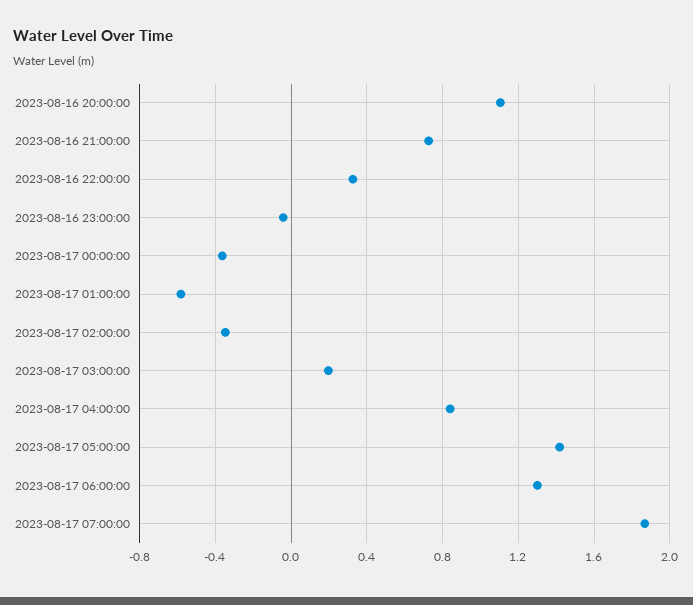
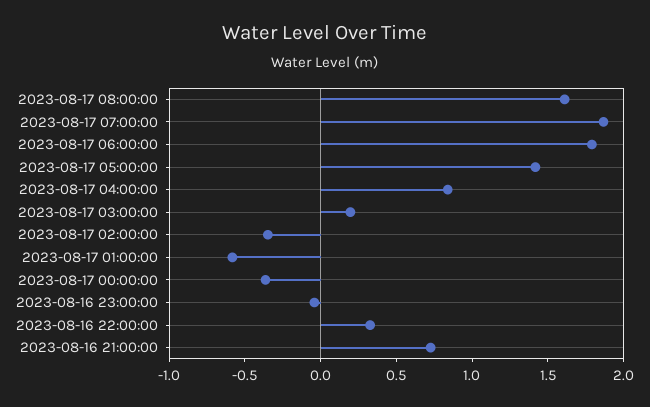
2023-08-16 20:00:00: 1.1 -> none
2023-08-17 06:00:00: 1.3 -> 1.8
2023-08-17 08:00:00: none -> 1.6

